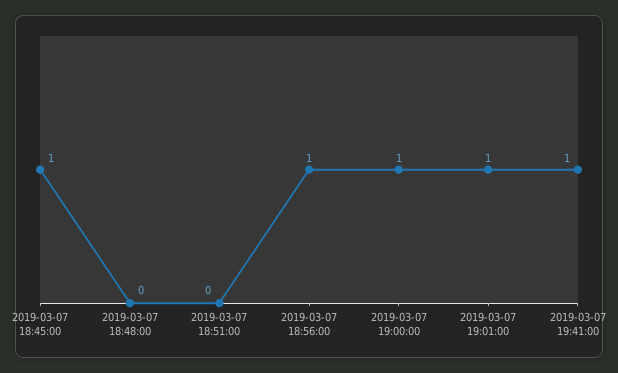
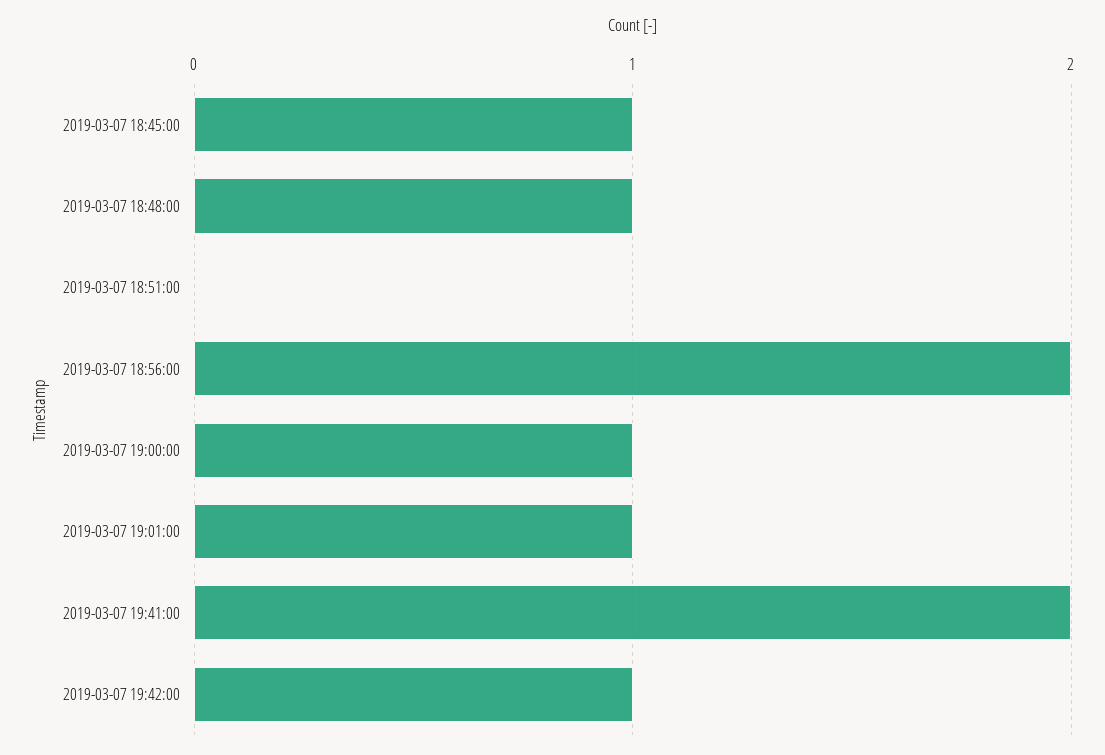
2019-03-07 18:48:00: 0 -> 1
2019-03-07 18:56:00: 1 -> 2
2019-03-07 19:41:00: 1 -> 2
2019-03-07 19:42:00: none -> 1

